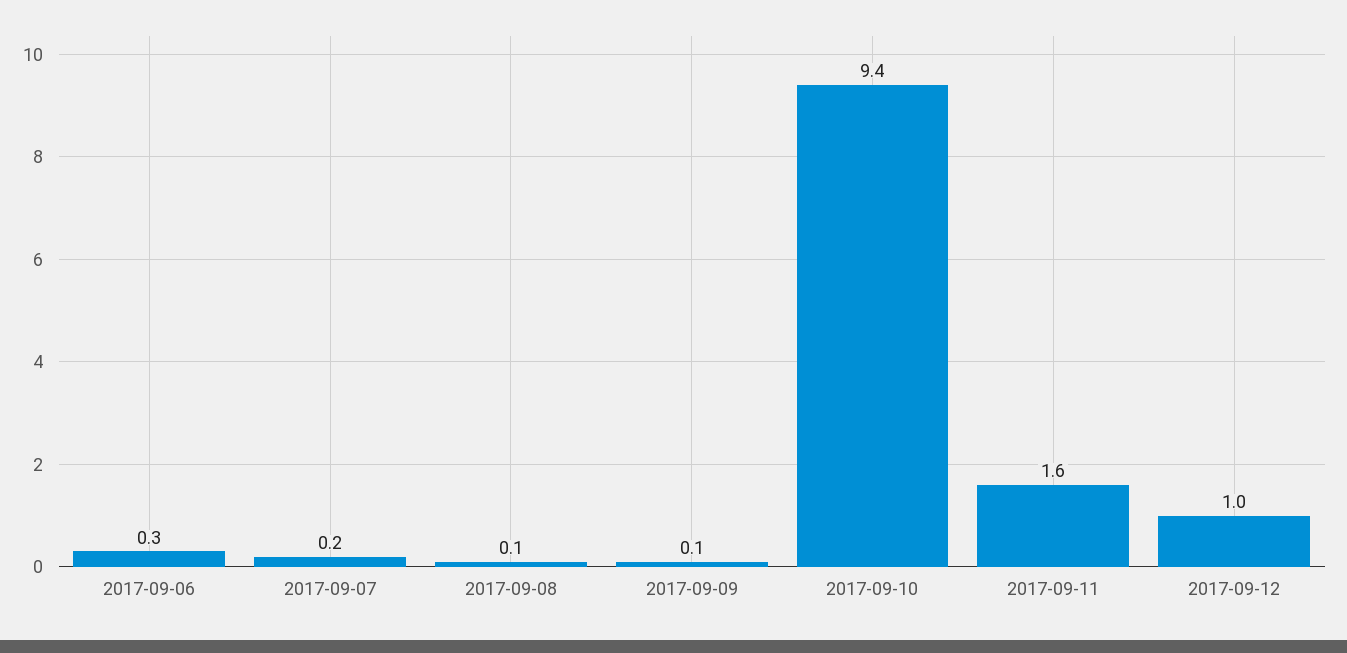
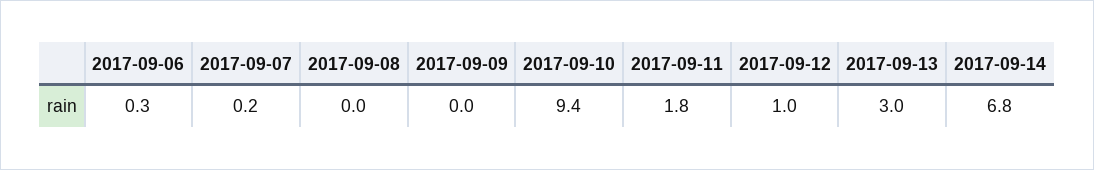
2017-09-08: 0.1 -> 0
2017-09-09: 0.1 -> 0
2017-09-11: 1.6 -> 1.8
2017-09-13: none -> 3
2017-09-14: none -> 6.8

